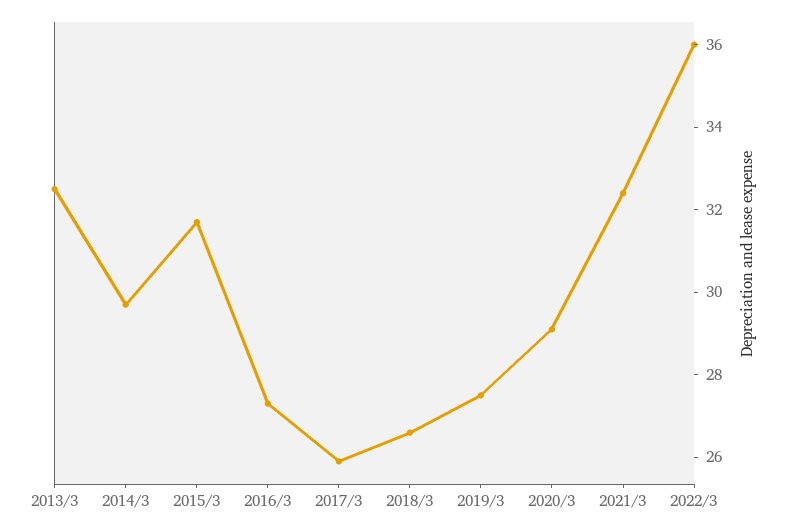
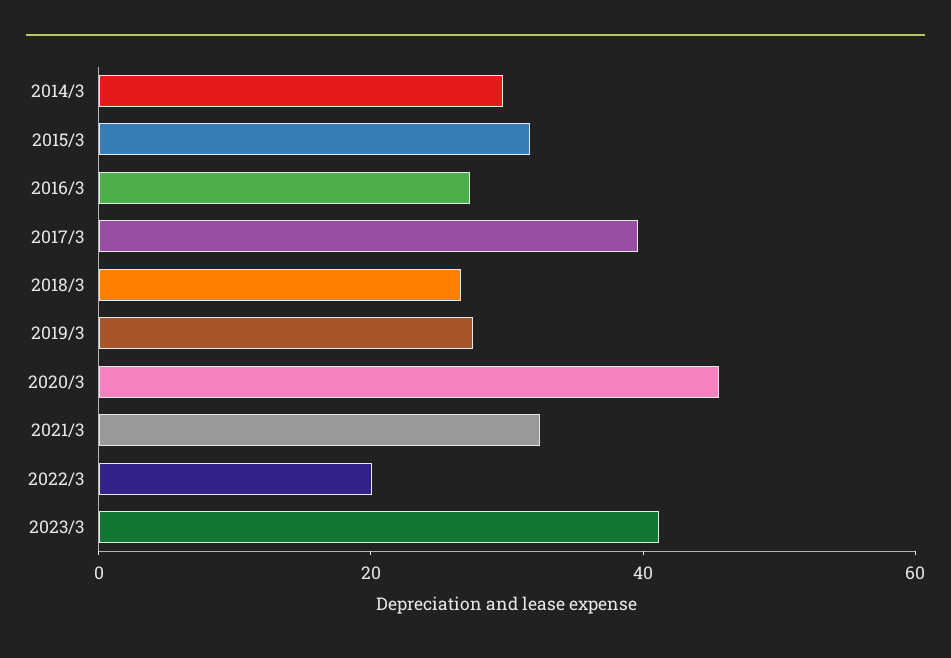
2013/3: 32.5 -> none
2017/3: 26 -> 40
2020/3: 29 -> 45
2022/3: 36 -> 20
2023/3: none -> 40

